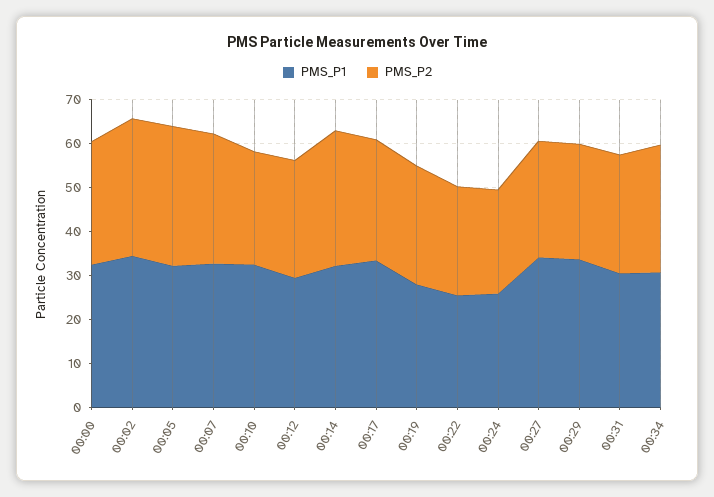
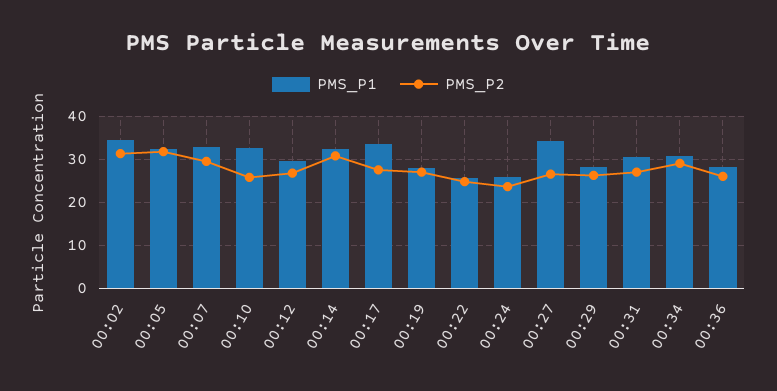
PMS_P1, 00:00: 32 -> none
PMS_P2, 00:00: 28 -> none
PMS_P1, 00:29: 34 -> 28
PMS_P1, 00:36: none -> 28
PMS_P2, 00:36: none -> 26

